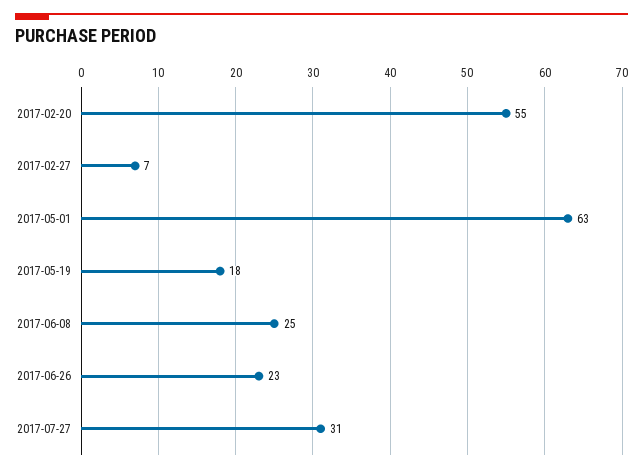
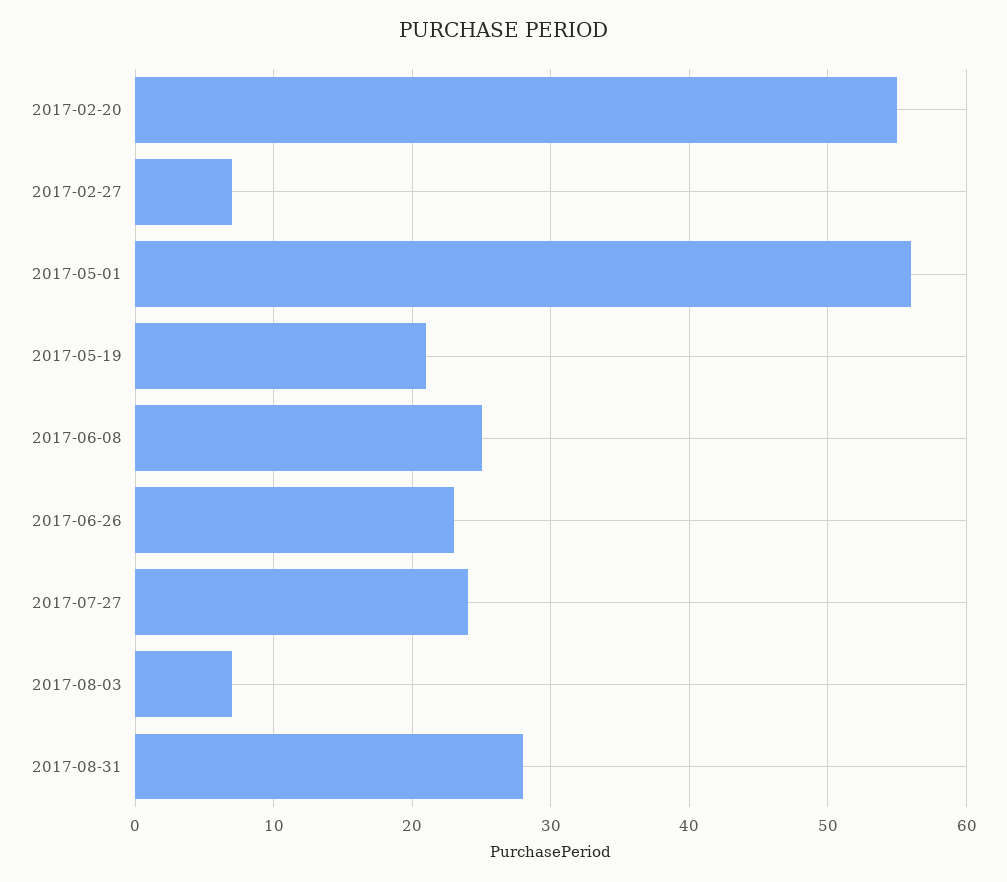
2017-05-01: 63 -> 56
2017-05-19: 18 -> 21
2017-07-27: 31 -> 24
2017-08-03: none -> 7
2017-08-31: none -> 28

